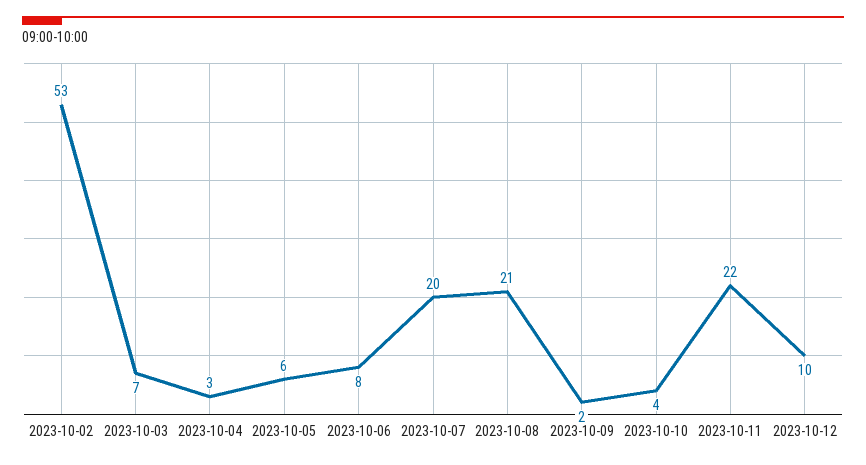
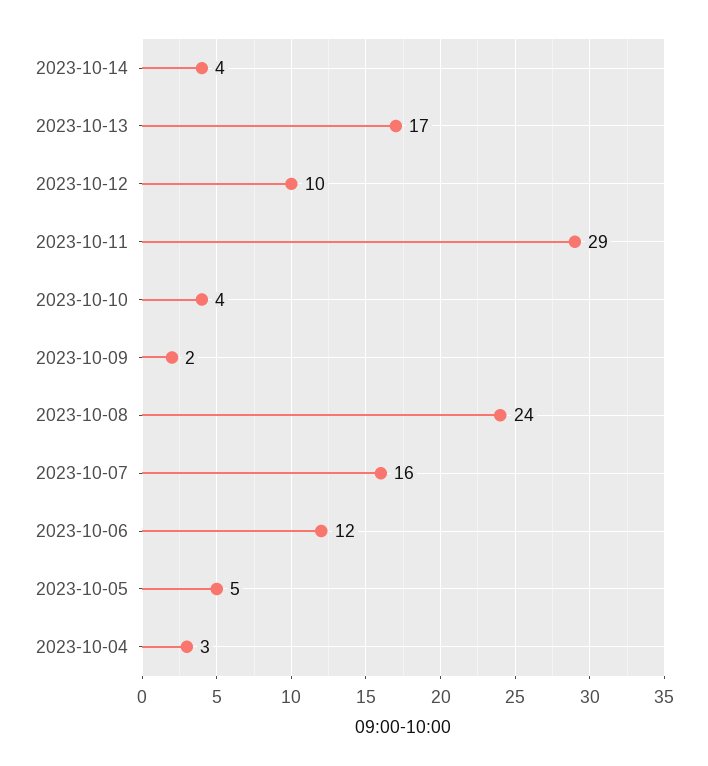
2023-10-02: 53 -> none
2023-10-03: 7 -> none
2023-10-05: 6 -> 5
2023-10-06: 8 -> 12
2023-10-07: 20 -> 16
2023-10-08: 21 -> 24
2023-10-11: 22 -> 29
2023-10-14: none -> 4
2023-10-13: none -> 17

